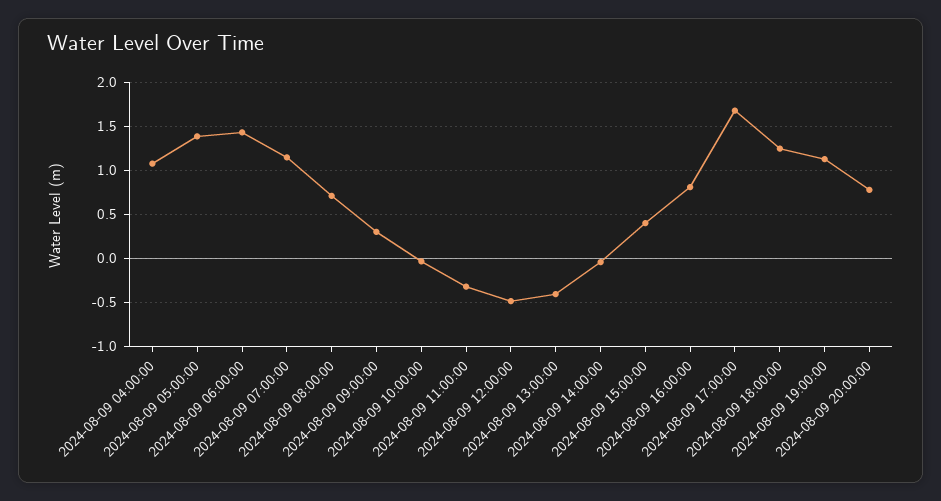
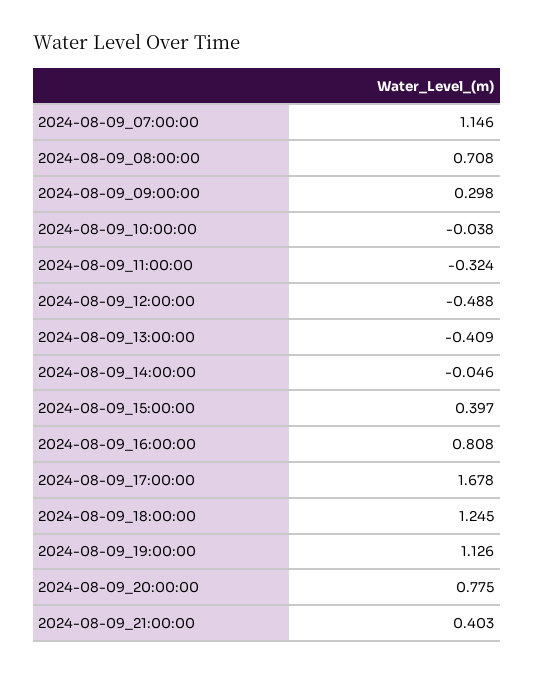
2024-08-09 04:00:00: 1.1 -> none
2024-08-09 05:00:00: 1.4 -> none
2024-08-09 06:00:00: 1.4 -> none
2024-08-09_21:00:00: none -> 0.403

